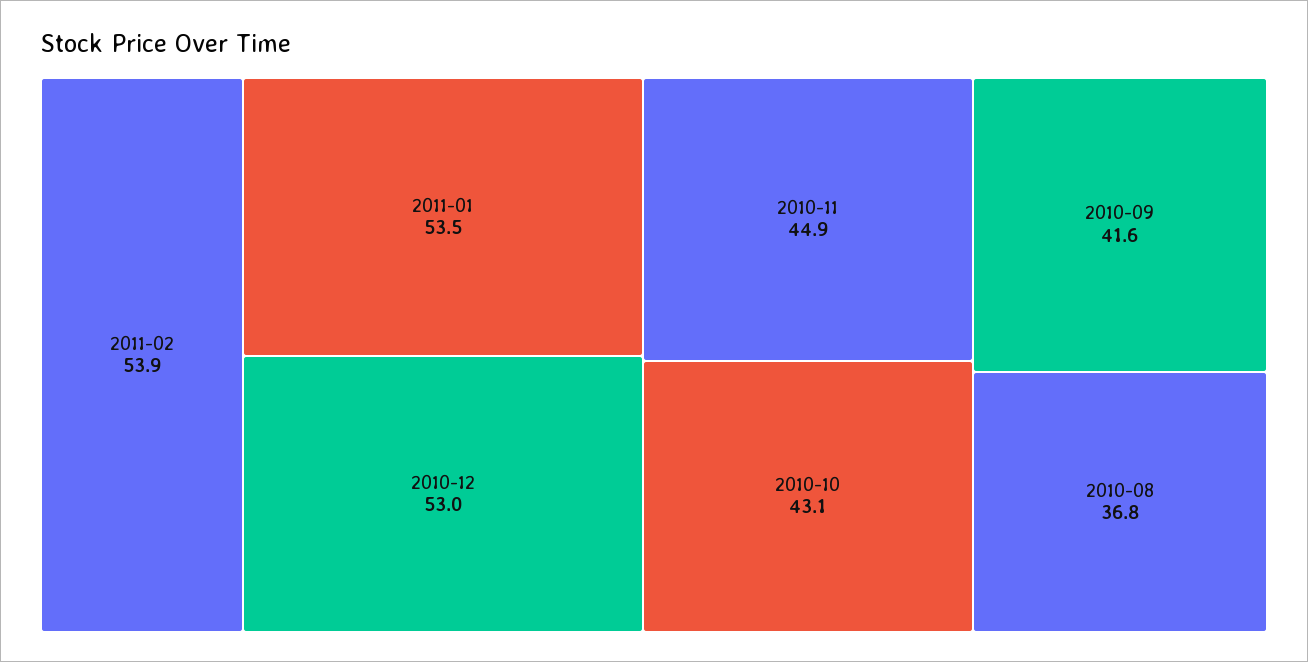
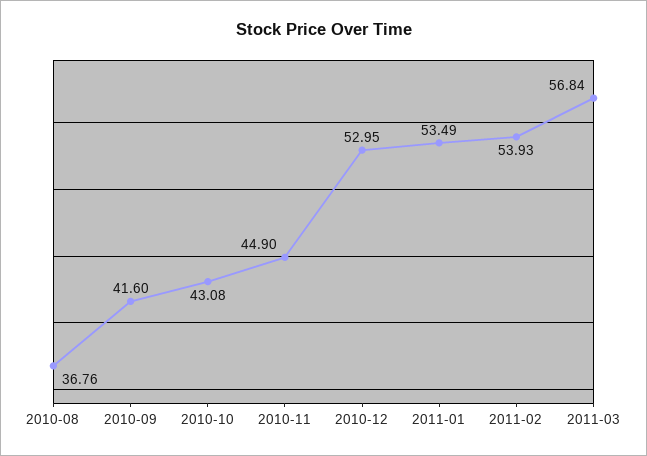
2011-03: none -> 56.84

